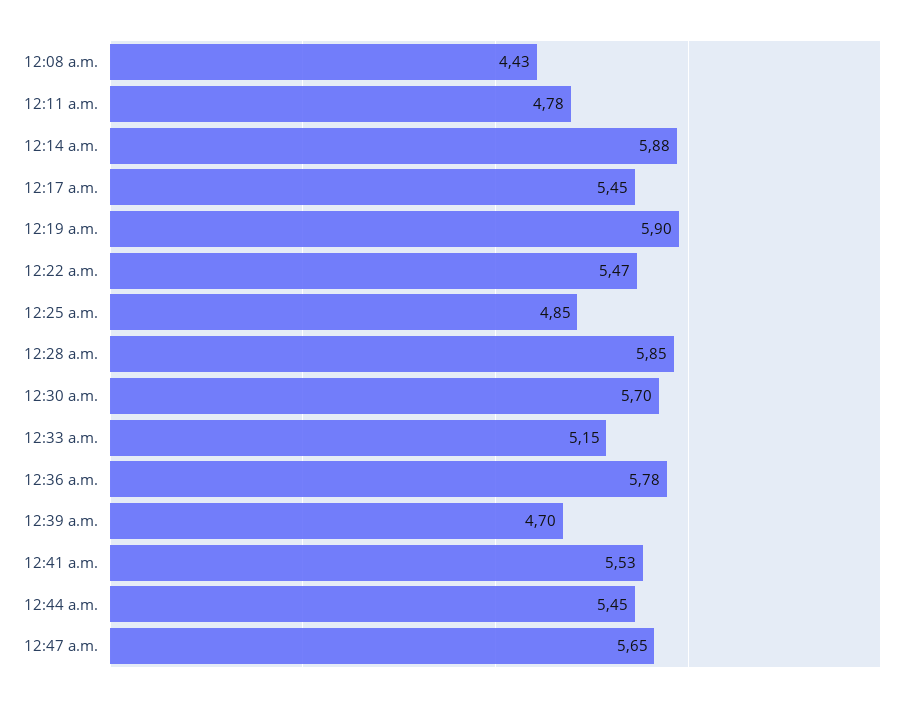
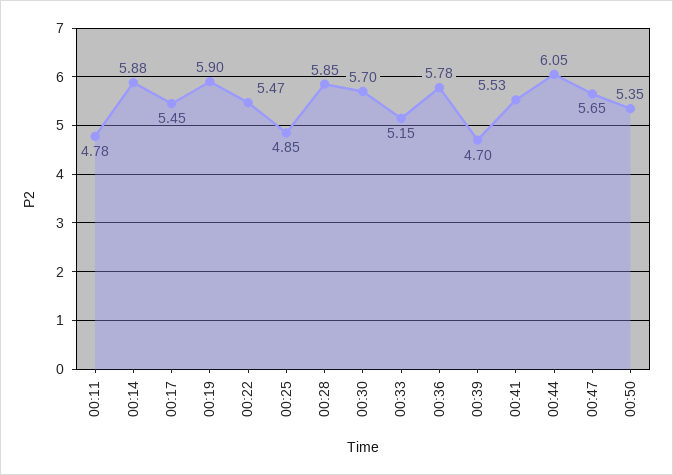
12:08 a.m.: 4.43 -> none
12:44 a.m.: 5.45 -> 6.05
00:50: none -> 5.35

